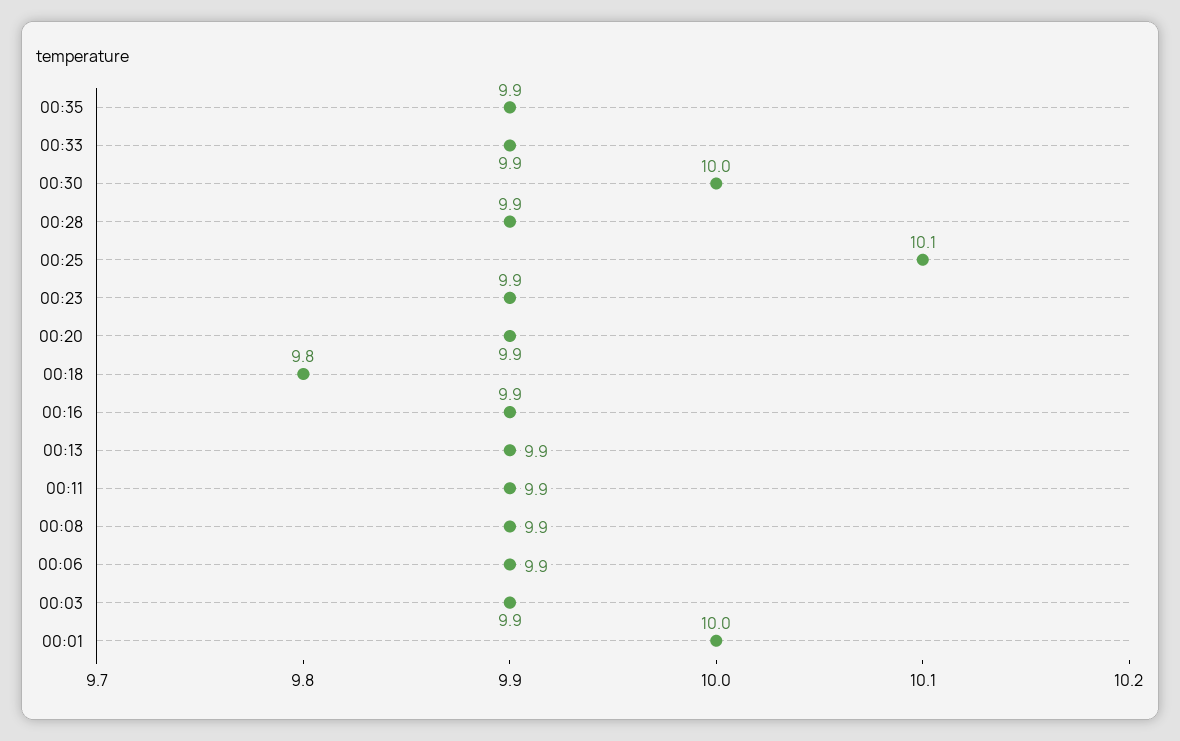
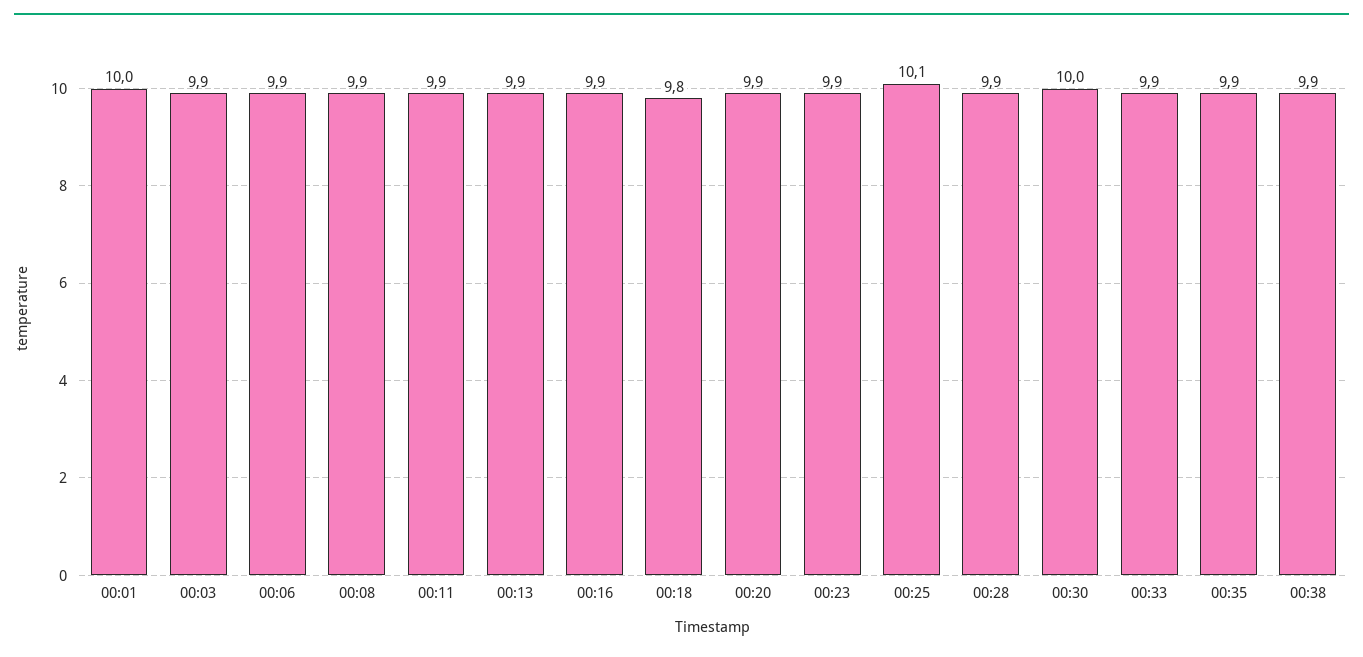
00:38: none -> 9.9

